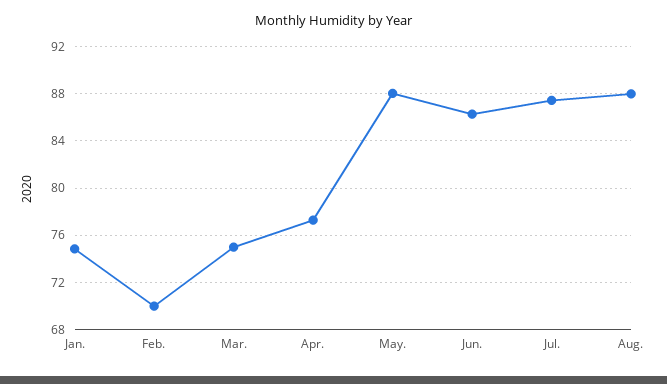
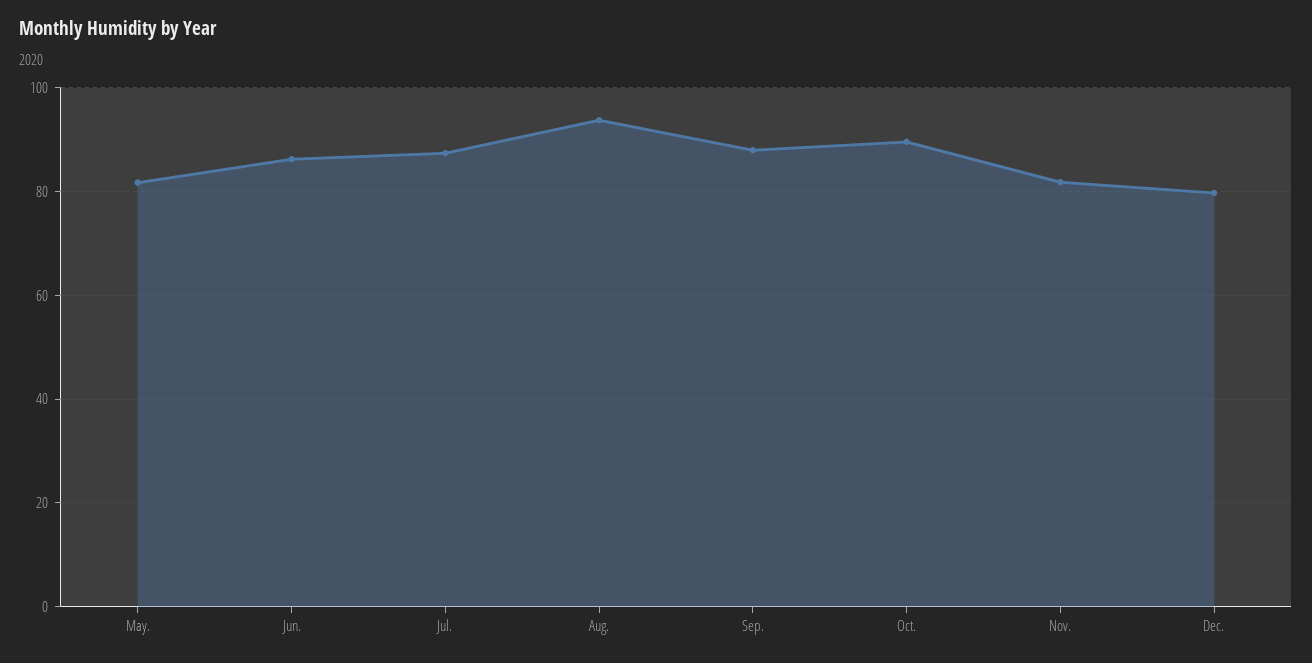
Jan.: 75 -> none
Feb.: 70 -> none
Mar.: 75 -> none
Apr.: 77 -> none
May.: 88 -> 82
Aug.: 88 -> 94
Sep.: none -> 88
Oct.: none -> 90
Nov.: none -> 82
Dec.: none -> 80

